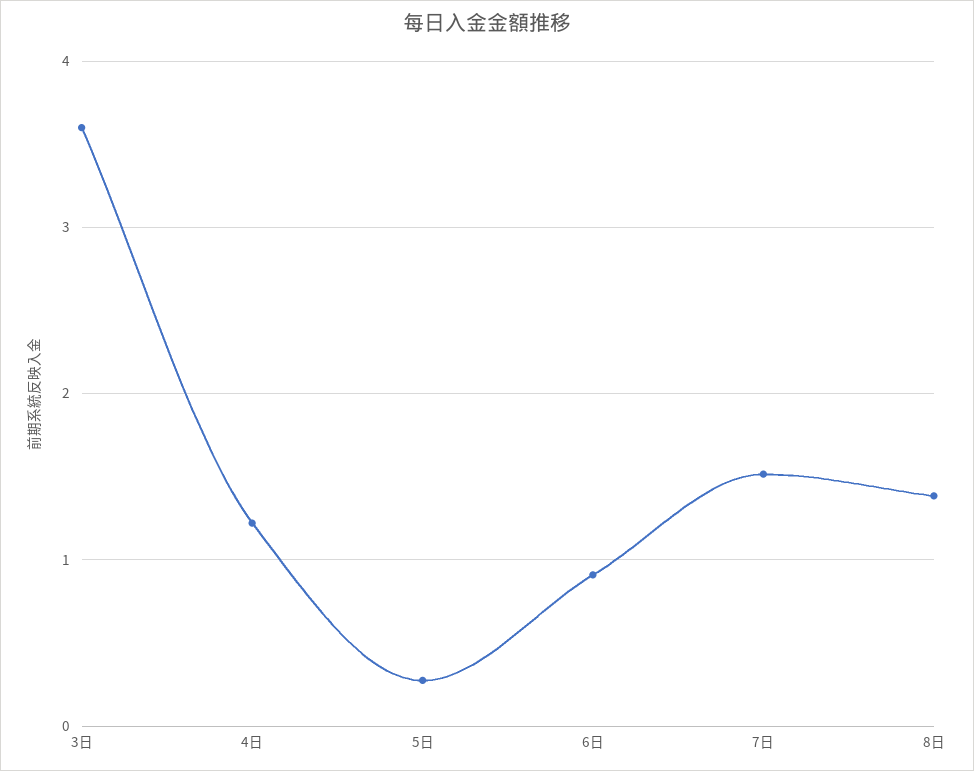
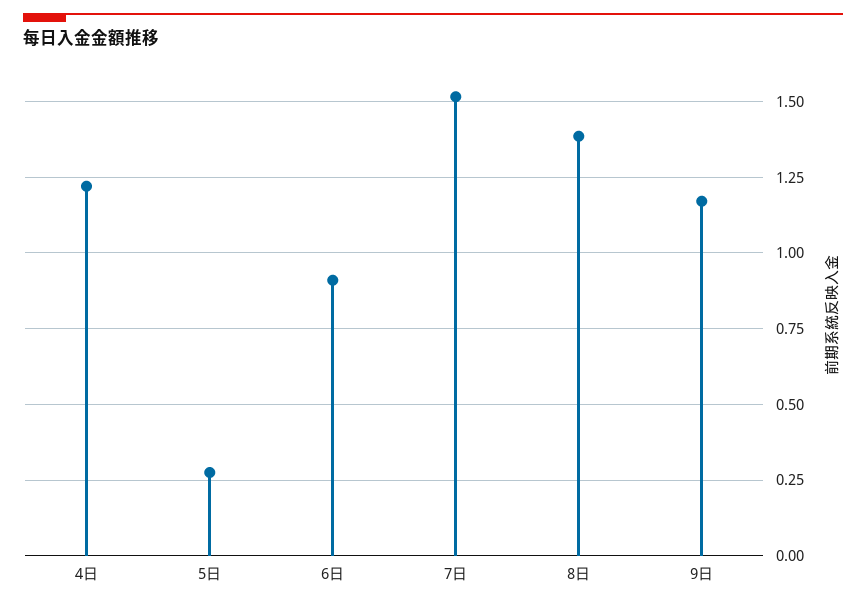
3日: 3.6 -> none
9日: none -> 1.175

